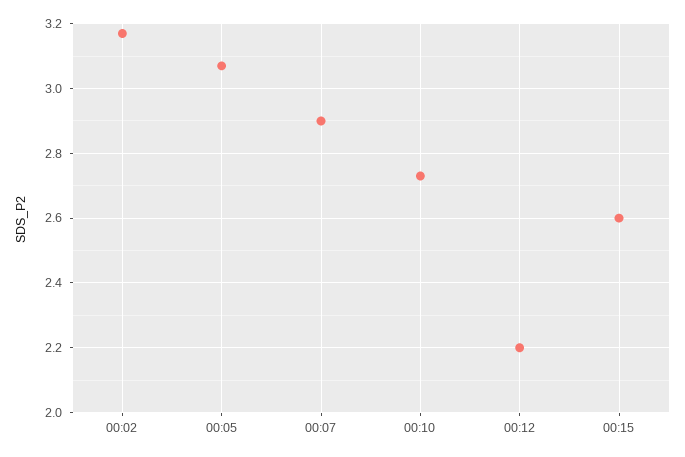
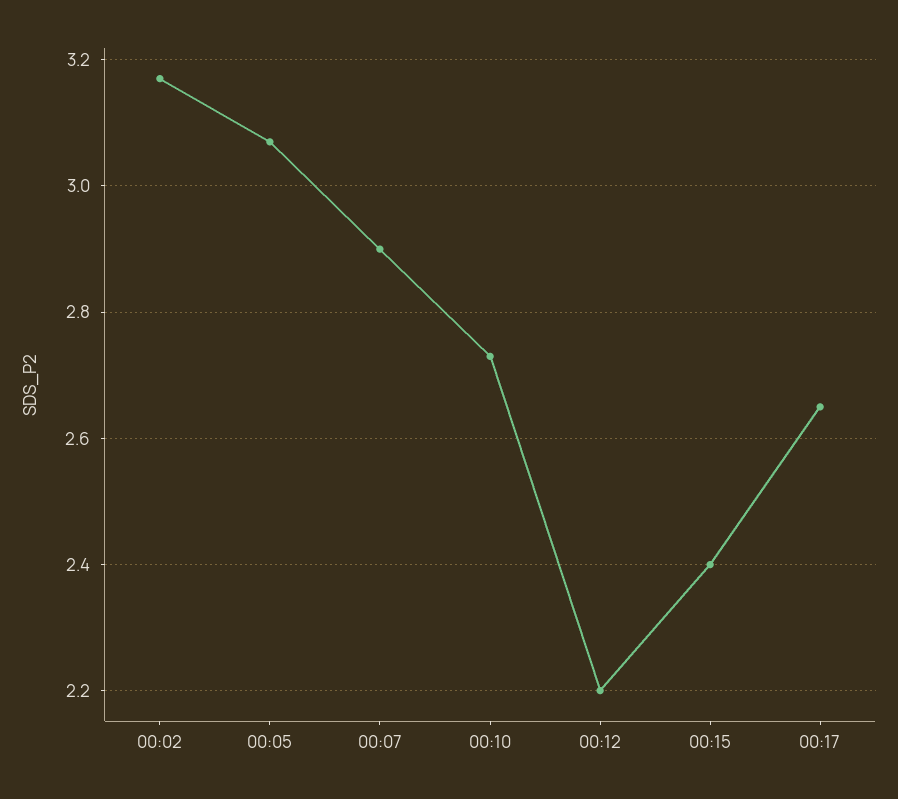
00:15: 2.6 -> 2.4
00:17: none -> 2.65

